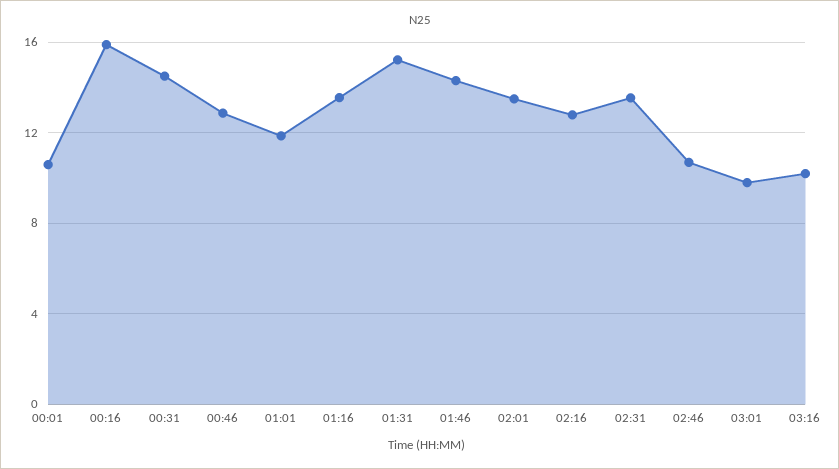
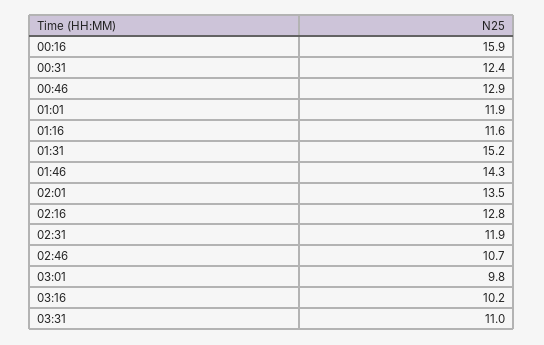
00:01: 10.5 -> none
00:31: 14.5 -> 12.4
01:16: 13.5 -> 11.6
02:31: 13.5 -> 11.9
03:31: none -> 11

